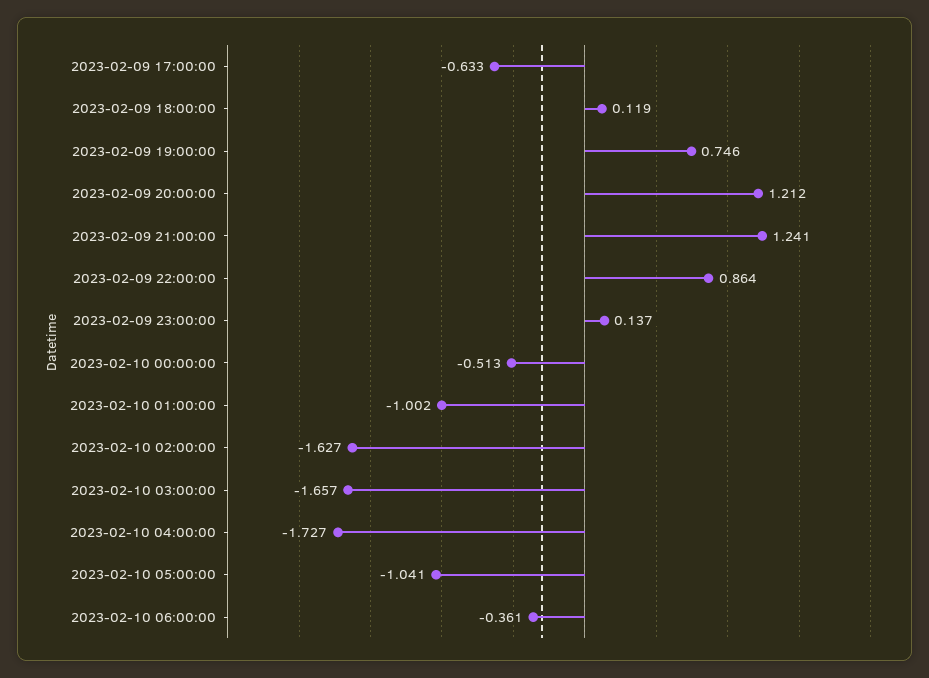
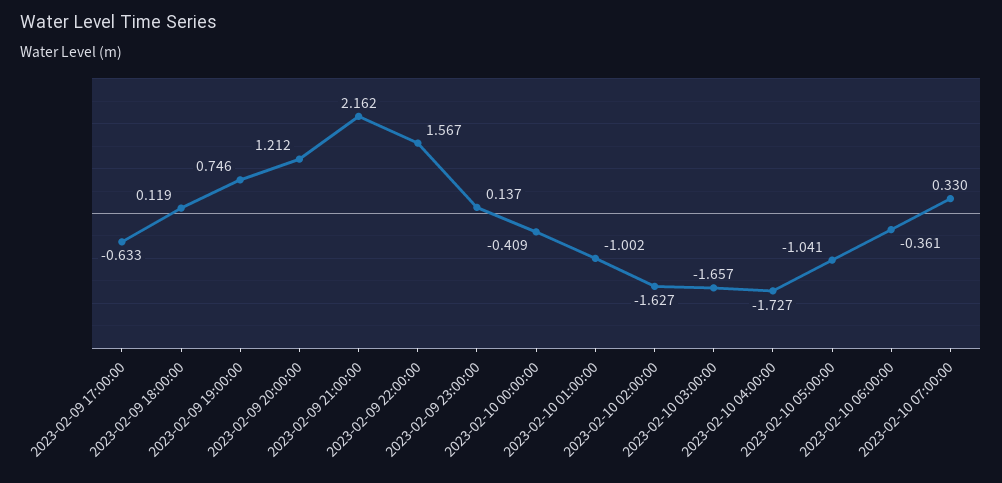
2023-02-09 21:00:00: 1.241 -> 2.162
2023-02-09 22:00:00: 0.864 -> 1.567
2023-02-10 00:00:00: -0.513 -> -0.409
2023-02-10 07:00:00: none -> 0.33

